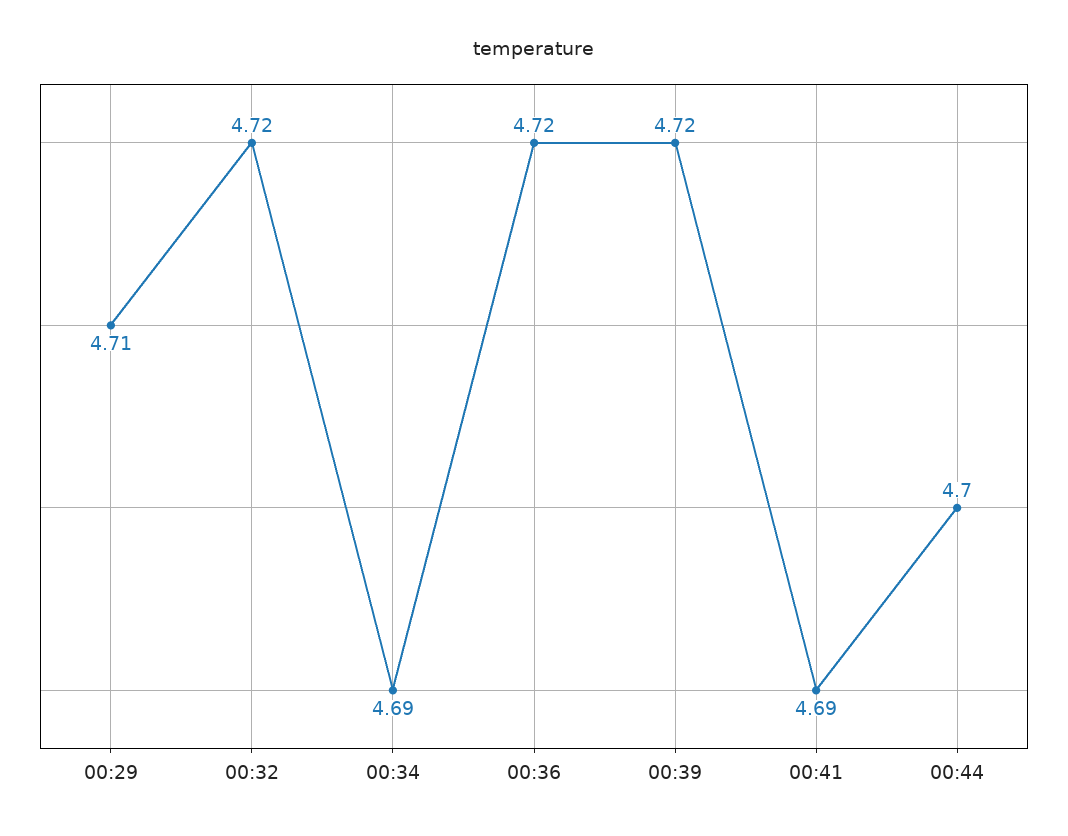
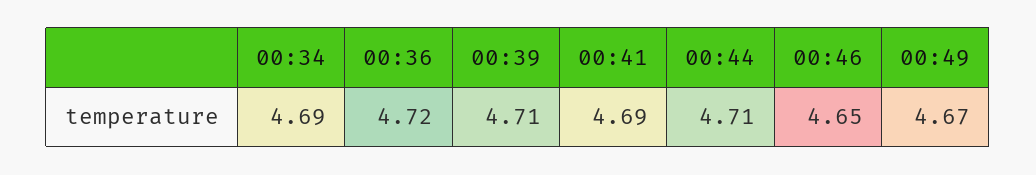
00:29: 4.71 -> none
00:32: 4.72 -> none
00:39: 4.72 -> 4.71
00:44: 4.7 -> 4.71
00:46: none -> 4.65
00:49: none -> 4.67

